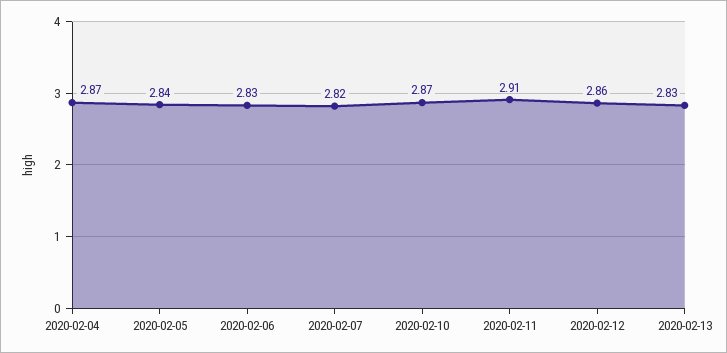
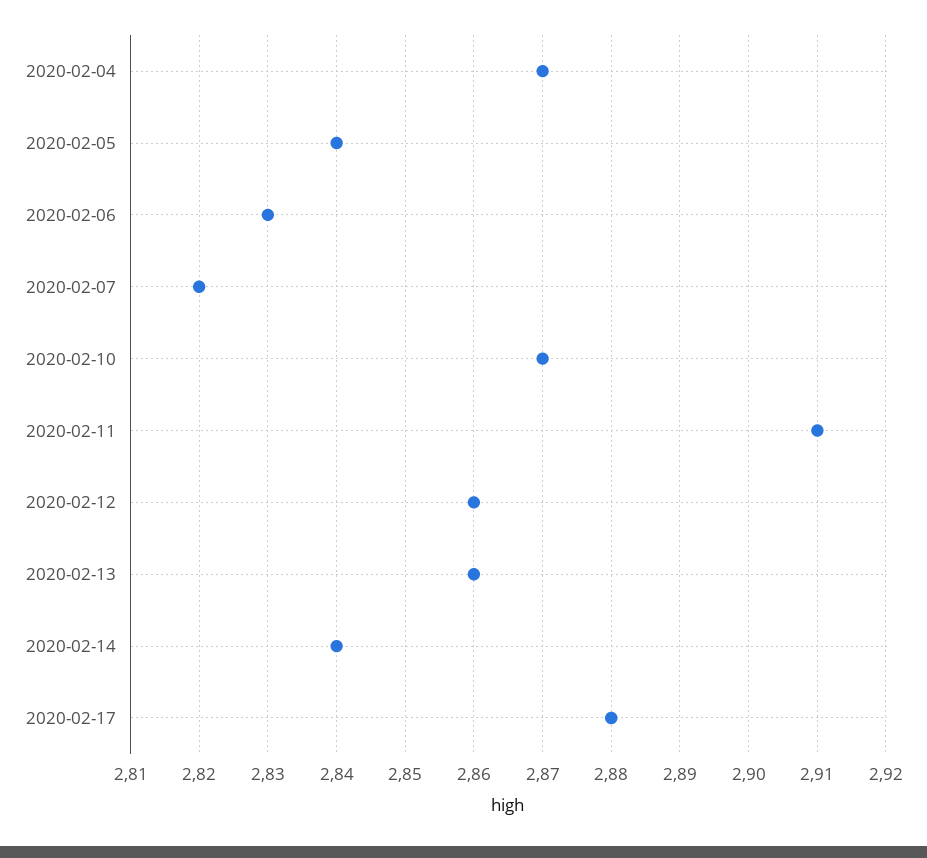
2020-02-13: 2.83 -> 2.86
2020-02-14: none -> 2.84
2020-02-17: none -> 2.88

